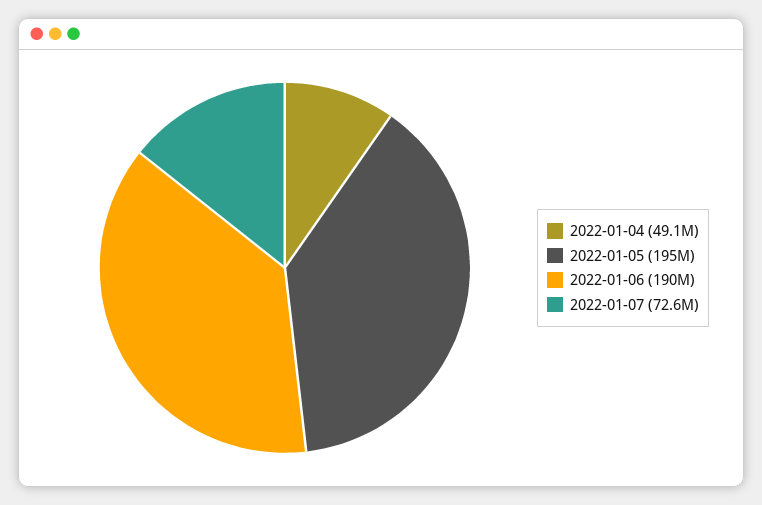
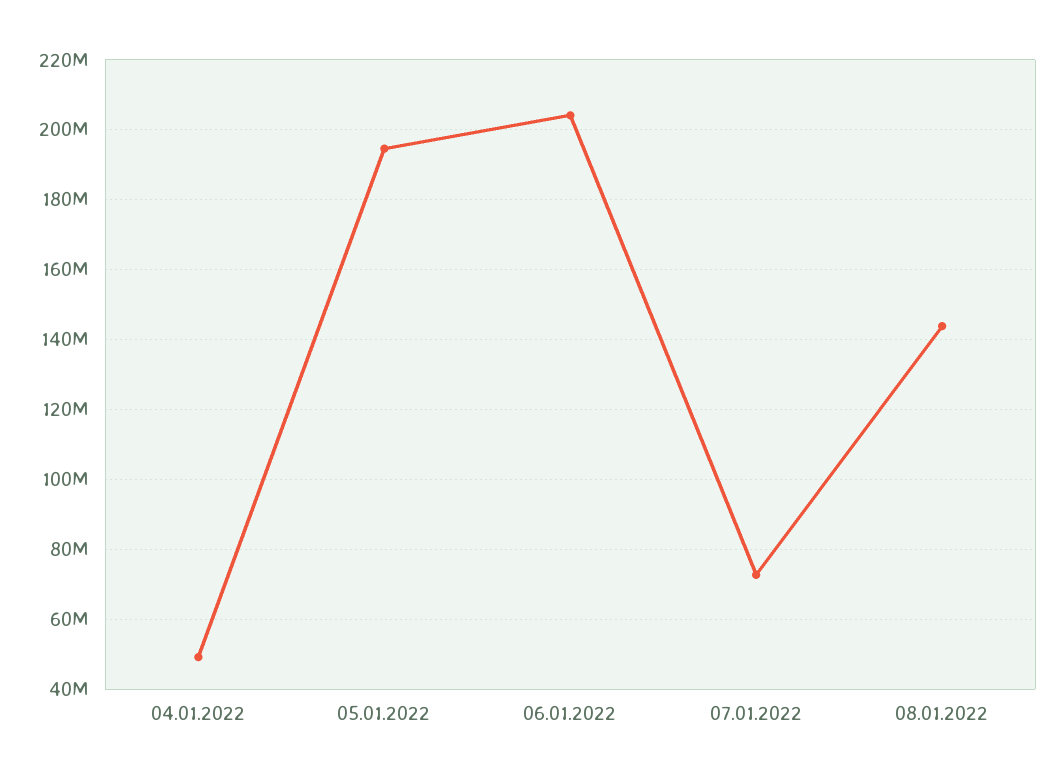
2022-01-06: 190000000 -> 204000000
08.01.2022: none -> 144000000

